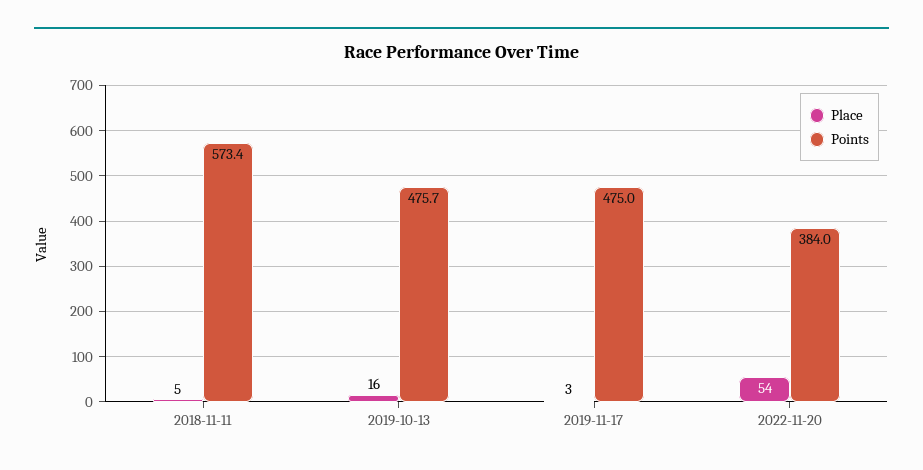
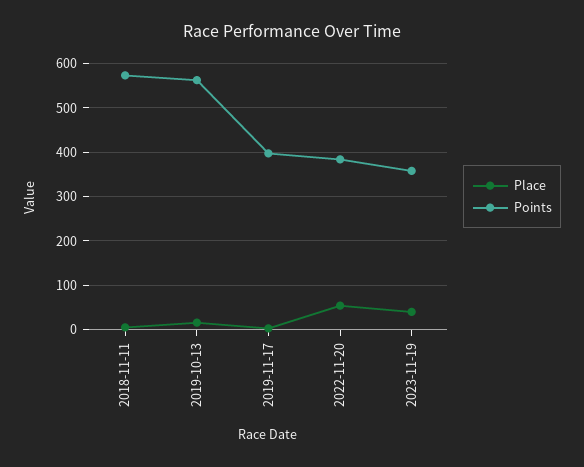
Points, 2019-10-13: 475.7 -> 560
Points, 2019-11-17: 475 -> 400
Place, 2023-11-19: none -> 40
Points, 2023-11-19: none -> 360

